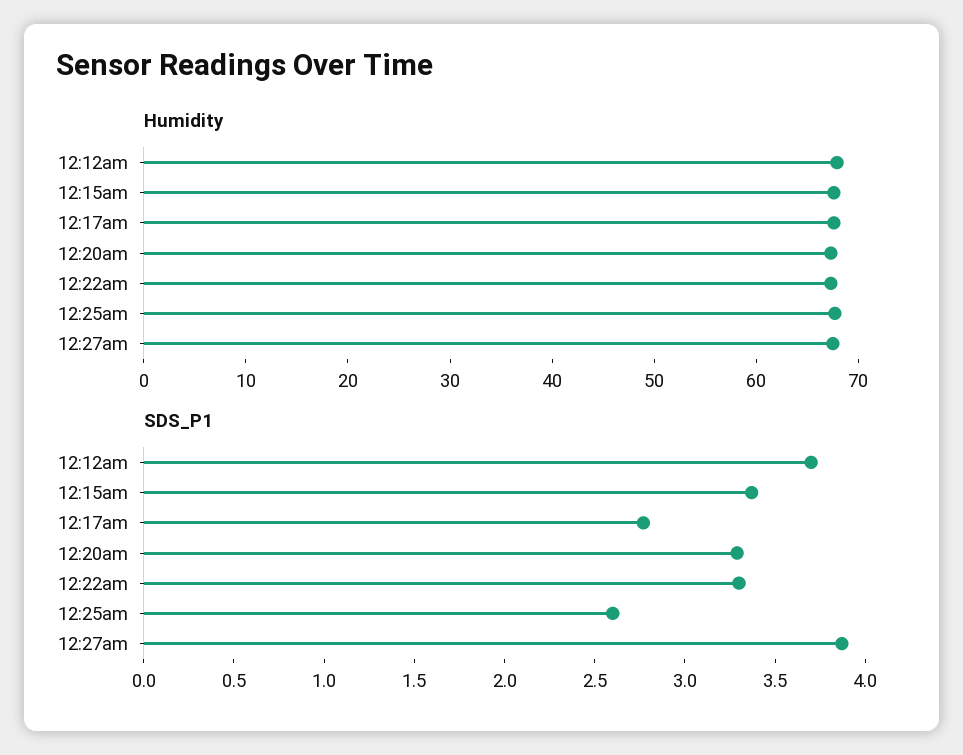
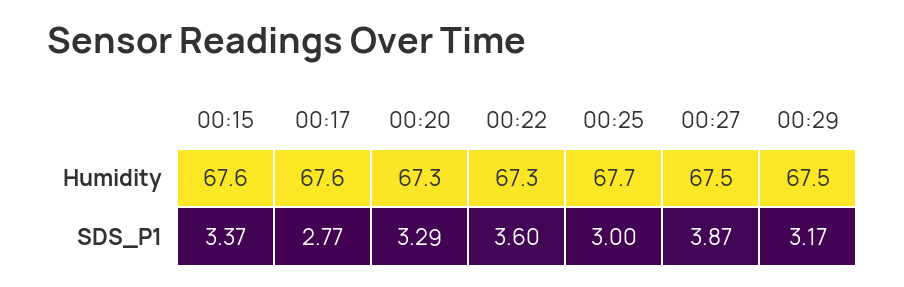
Humidity, 12:12am: 68 -> none
SDS_P1, 12:12am: 3.7 -> none
SDS_P1, 12:22am: 3.3 -> 3.6
SDS_P1, 12:25am: 2.6 -> 3
Humidity, 00:29: none -> 67.5
SDS_P1, 00:29: none -> 3.17

